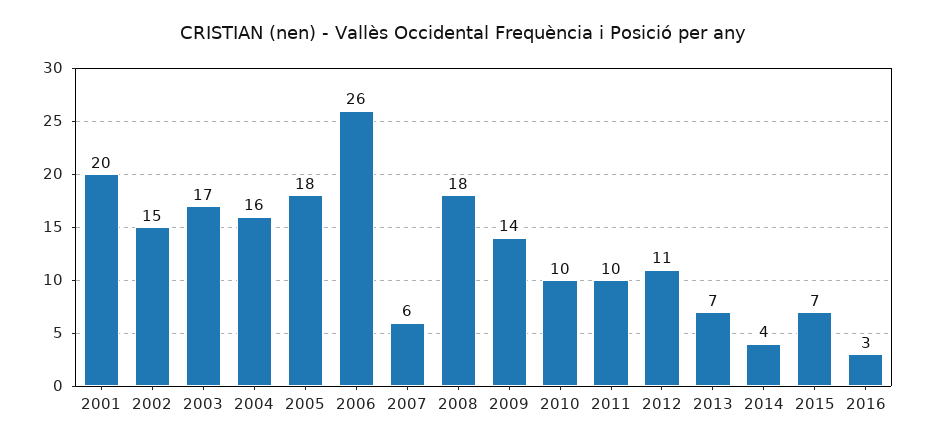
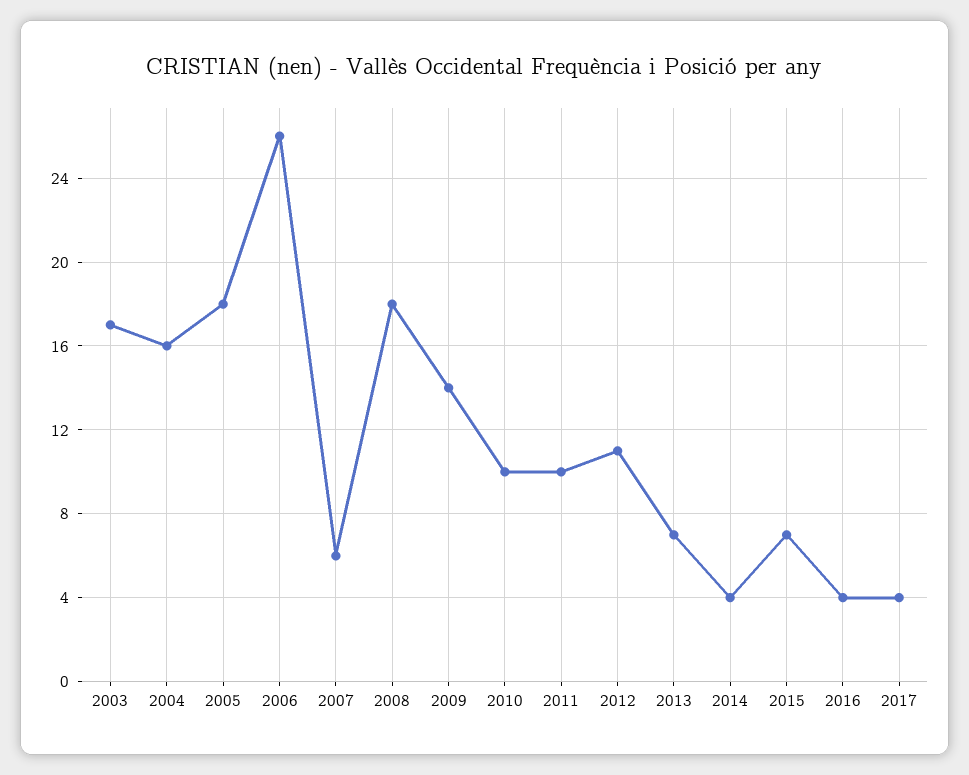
2001: 20 -> none
2002: 15 -> none
2016: 3 -> 4
2017: none -> 4

